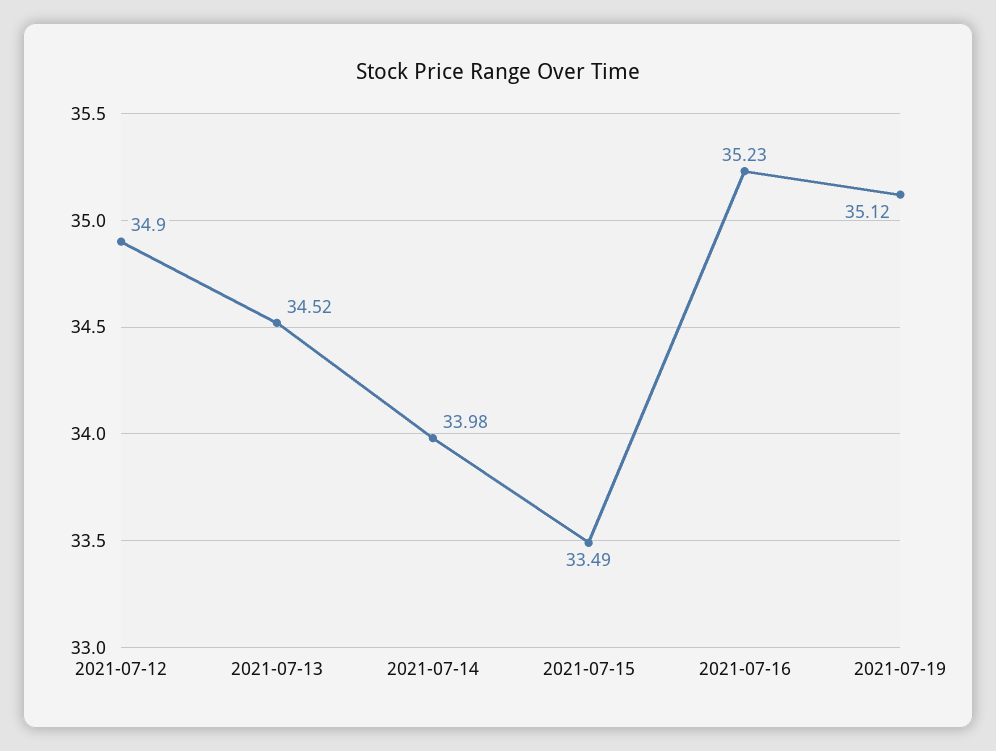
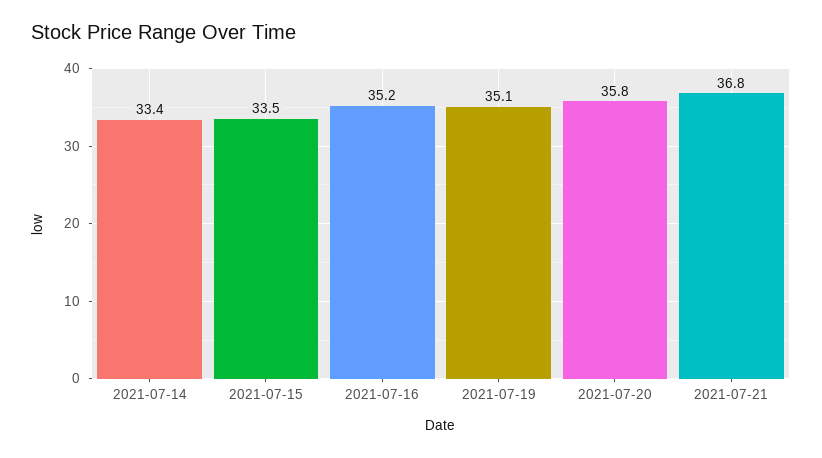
2021-07-12: 34.9 -> none
2021-07-13: 34.52 -> none
2021-07-14: 33.98 -> 33.4
2021-07-20: none -> 35.8
2021-07-21: none -> 36.8

